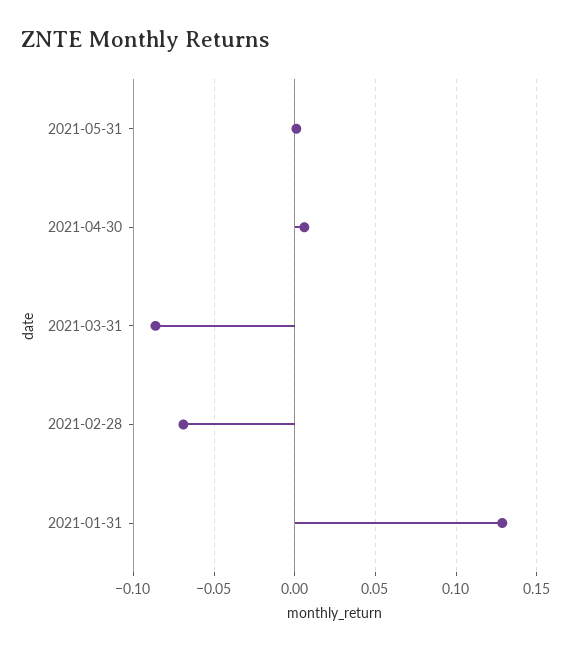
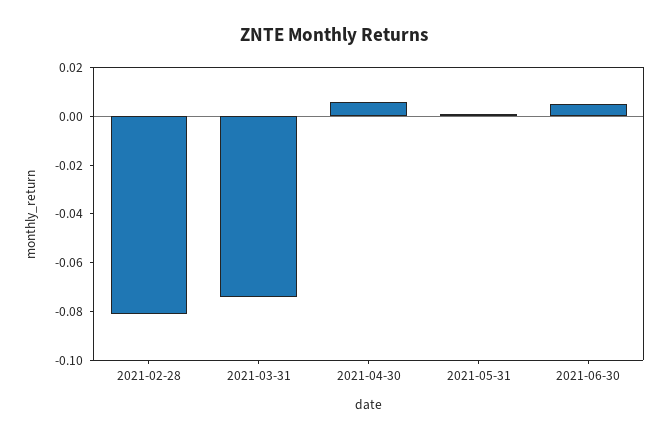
2021-03-31: -0.085 -> -0.075
2021-02-28: -0.07 -> -0.08
2021-01-31: 0.13 -> none
2021-06-30: none -> 0.005

